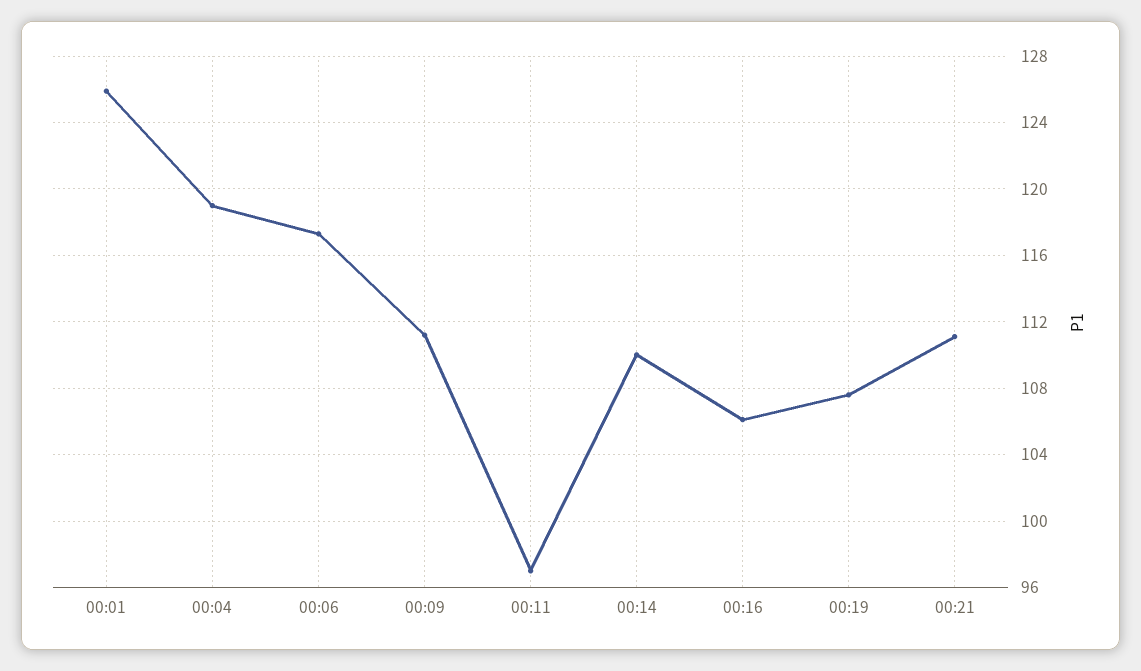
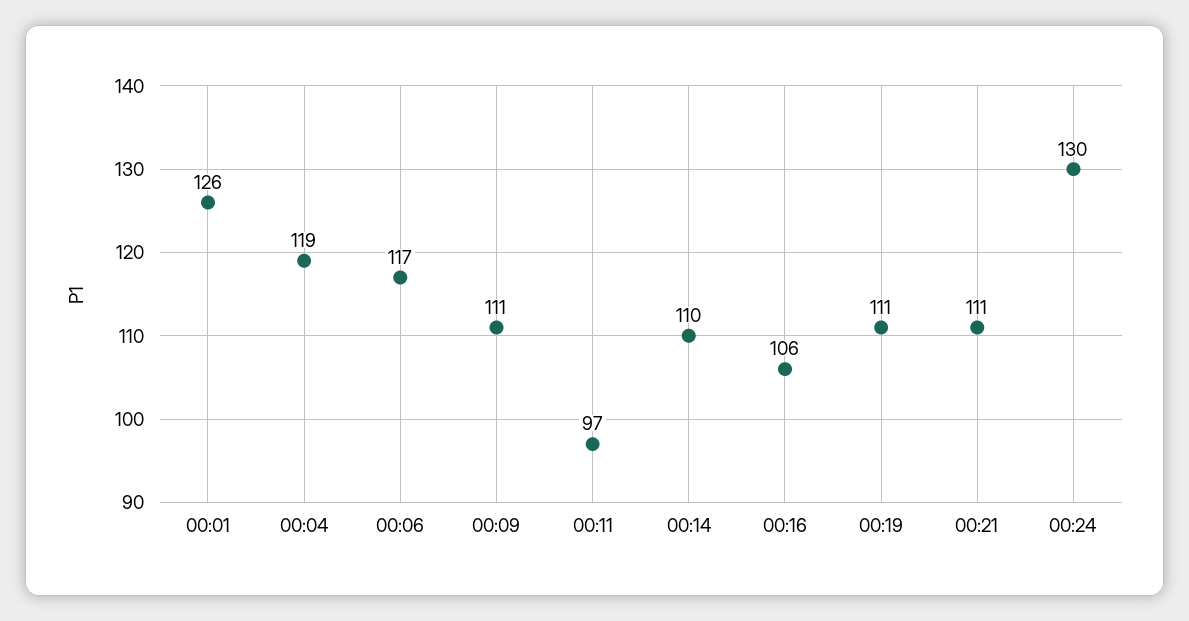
00:19: 107.5 -> 111
00:24: none -> 130

